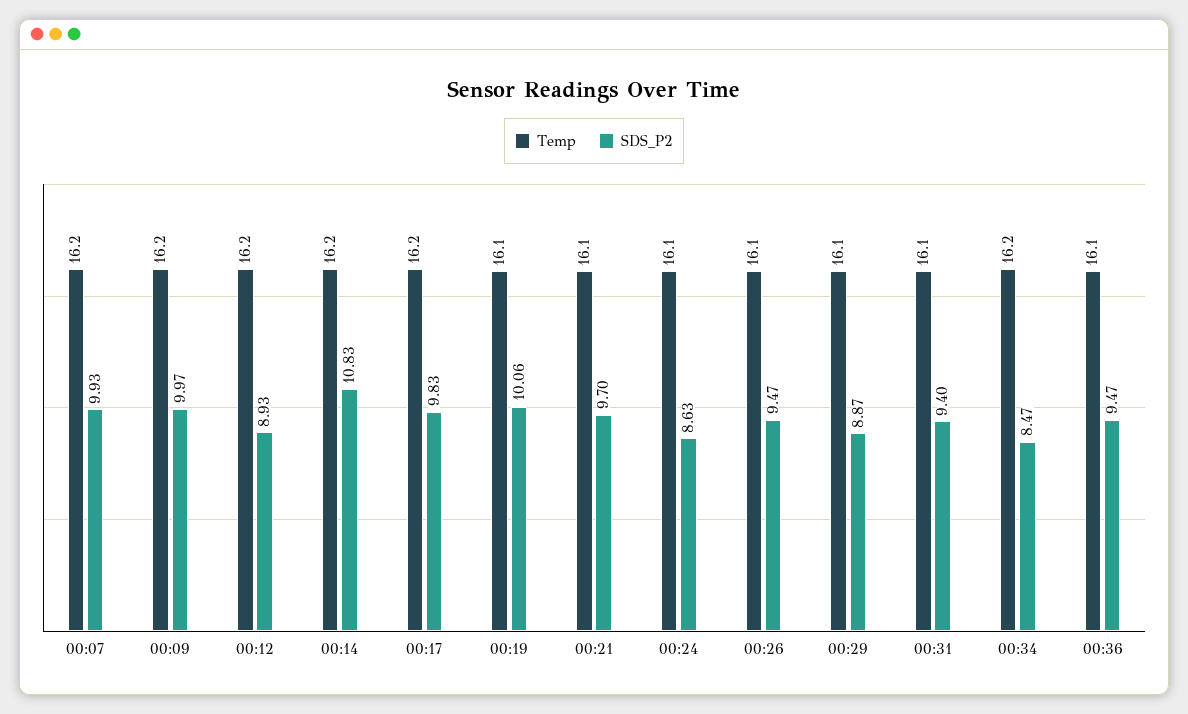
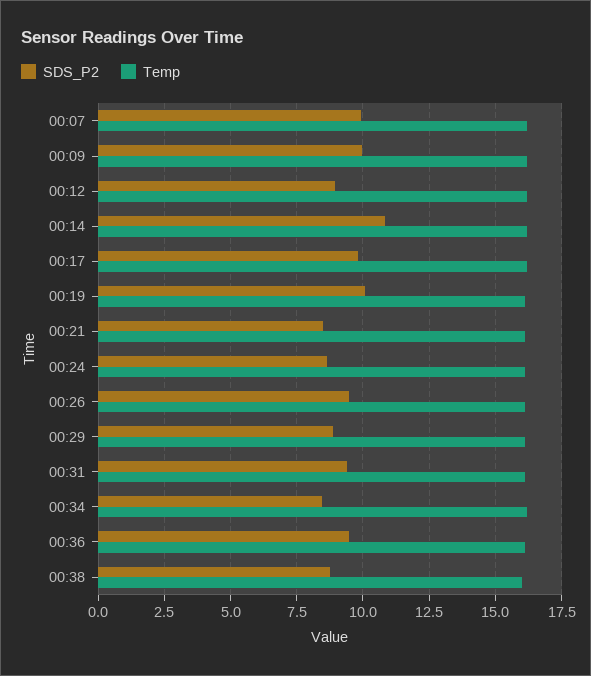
SDS_P2, 00:21: 9.7 -> 8.5
SDS_P2, 00:38: none -> 8.75
Temp, 00:38: none -> 16

